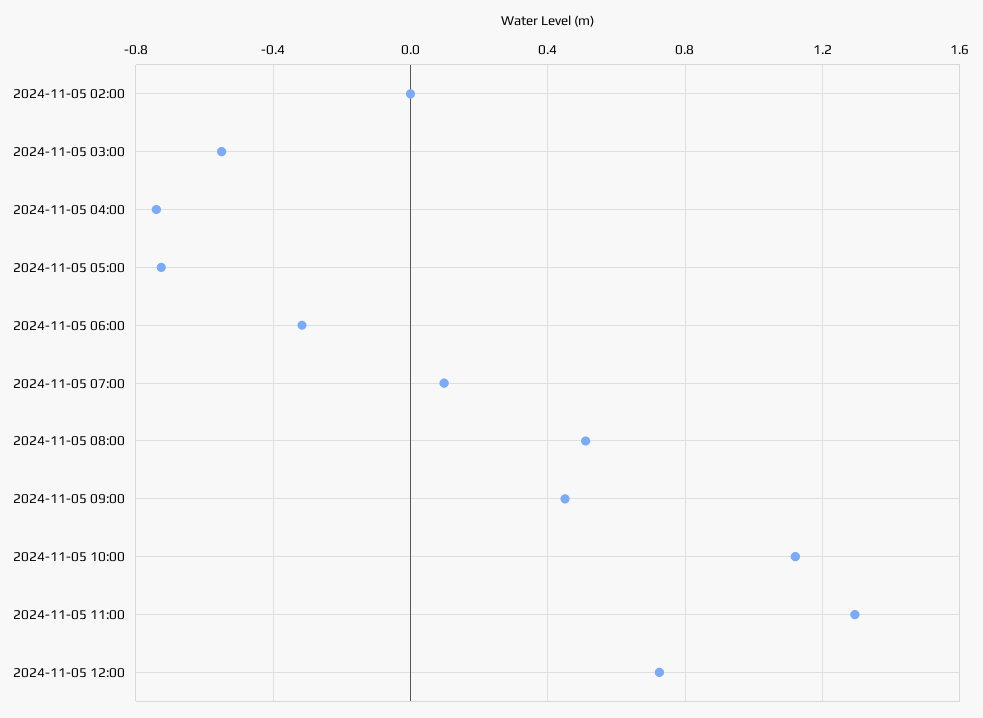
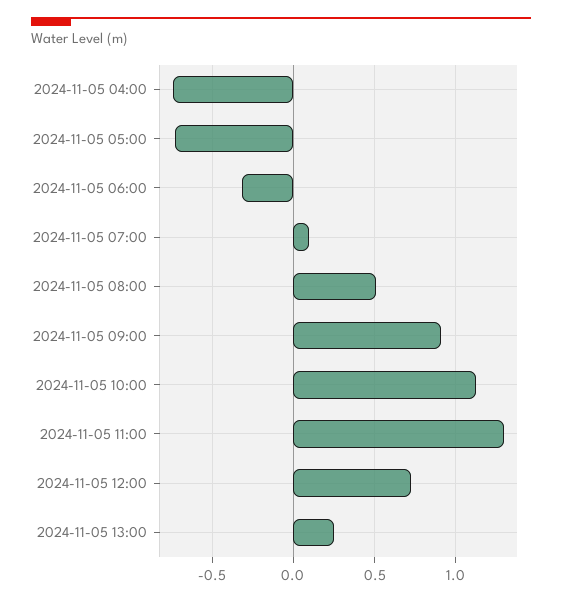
2024-11-05 02:00: 0 -> none
2024-11-05 03:00: -0.55 -> none
2024-11-05 09:00: 0.45 -> 0.9
2024-11-05 13:00: none -> 0.25

